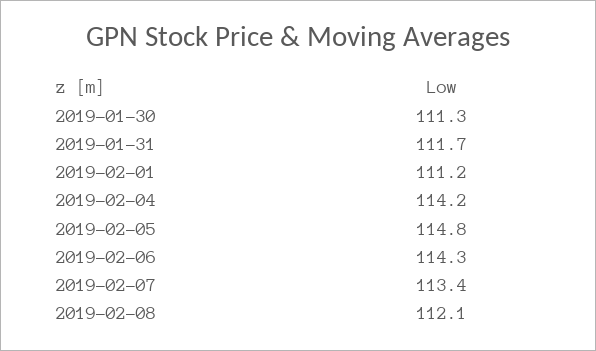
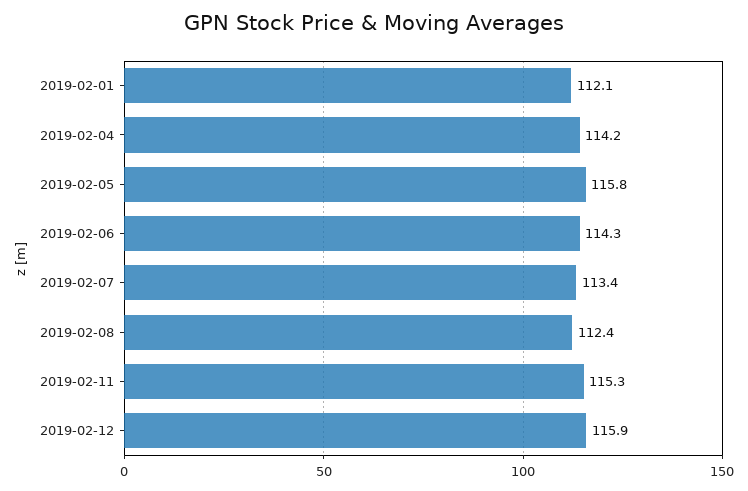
2019-01-30: 111.3 -> none
2019-01-31: 111.7 -> none
2019-02-01: 111.2 -> 112.1
2019-02-05: 114.8 -> 115.8
2019-02-08: 112.1 -> 112.4
2019-02-11: none -> 115.3
2019-02-12: none -> 115.9

